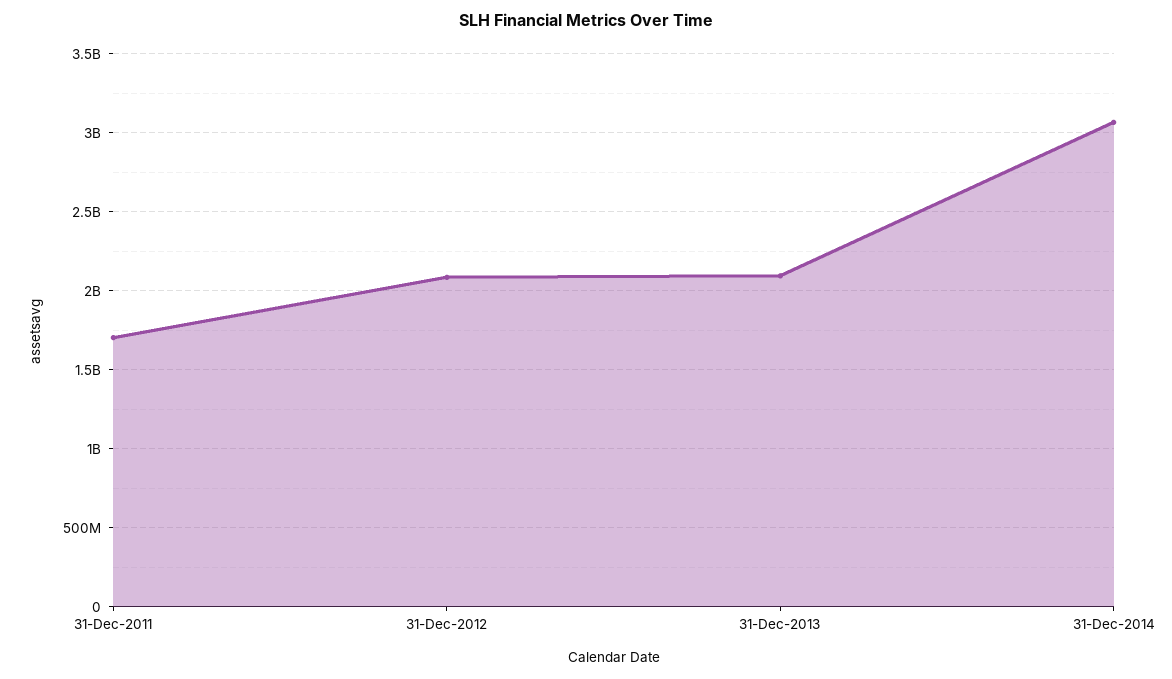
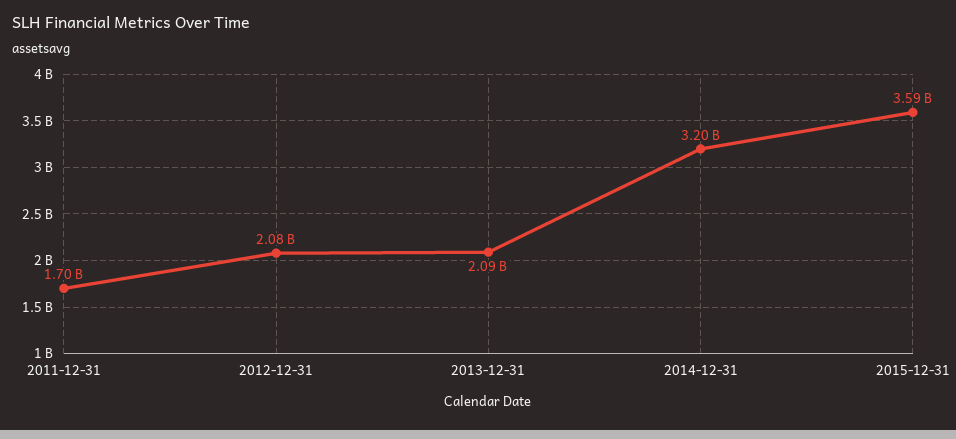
31-Dec-2014: 3050000000 -> 3200000000
2015-12-31: none -> 3590000000

